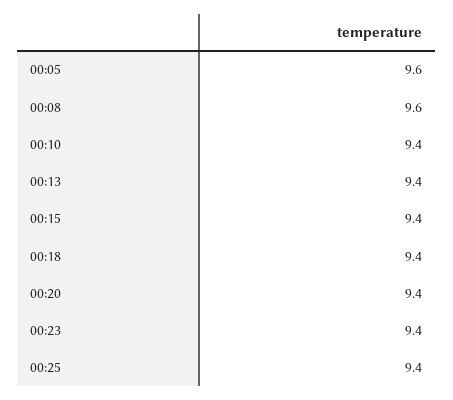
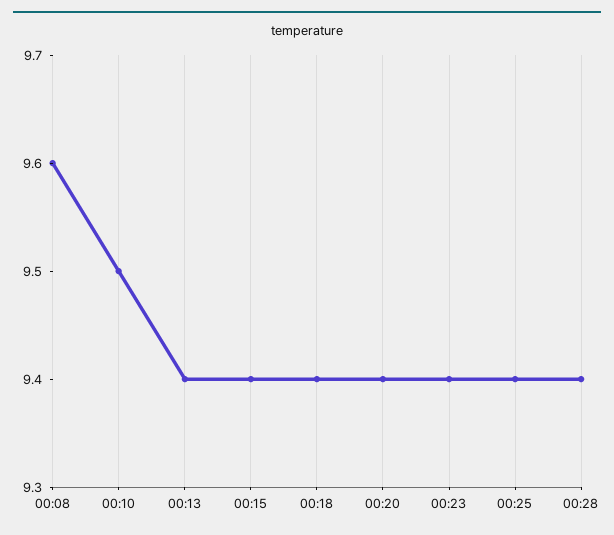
00:05: 9.6 -> none
00:10: 9.4 -> 9.5
00:28: none -> 9.4

